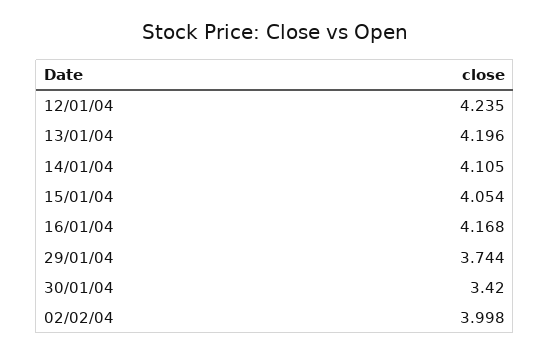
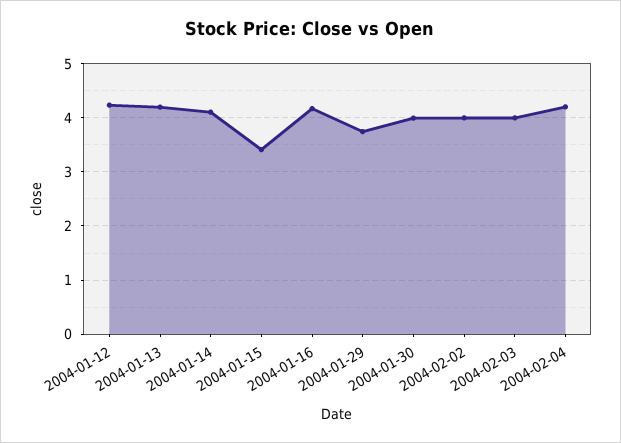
15/01/04: 4.054 -> 3.4
30/01/04: 3.42 -> 4
2004-02-03: none -> 4
2004-02-04: none -> 4.2

